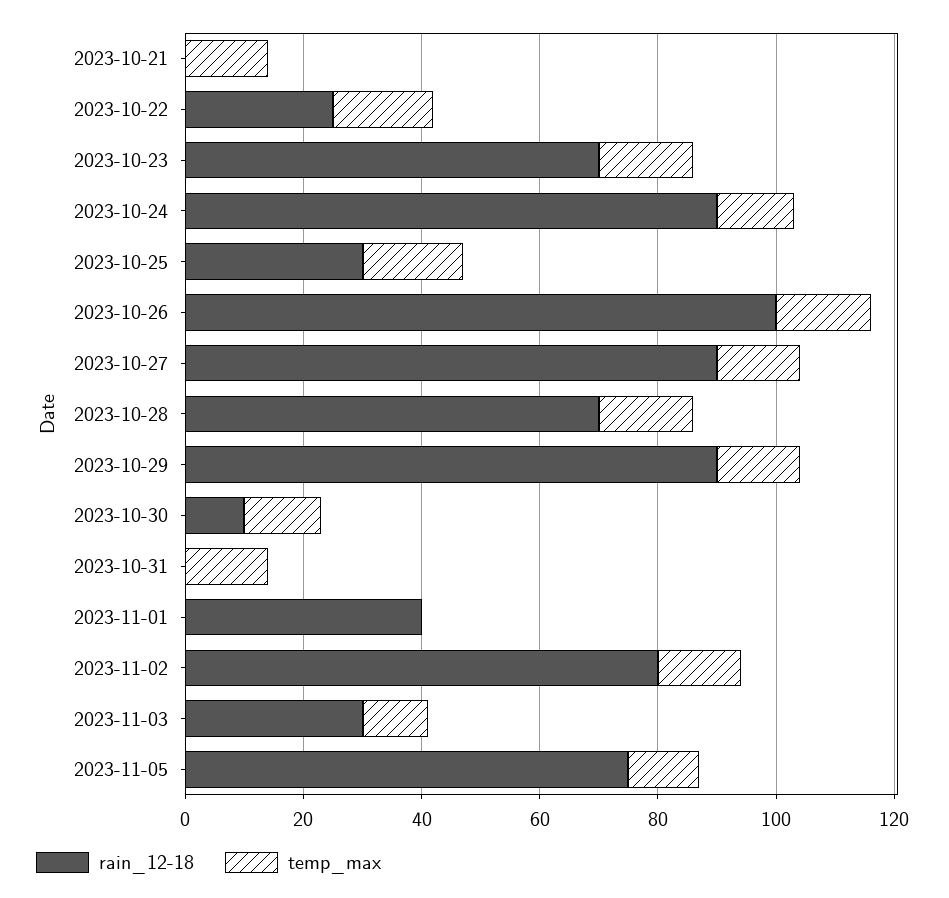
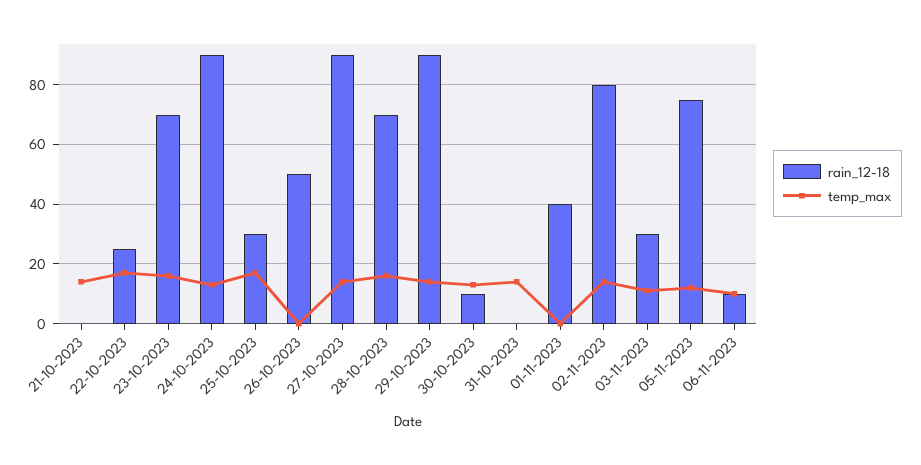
rain_12-18, 2023-10-26: 100 -> 50
temp_max, 2023-10-26: 15 -> 0
rain_12-18, 06-11-2023: none -> 10
temp_max, 06-11-2023: none -> 10

